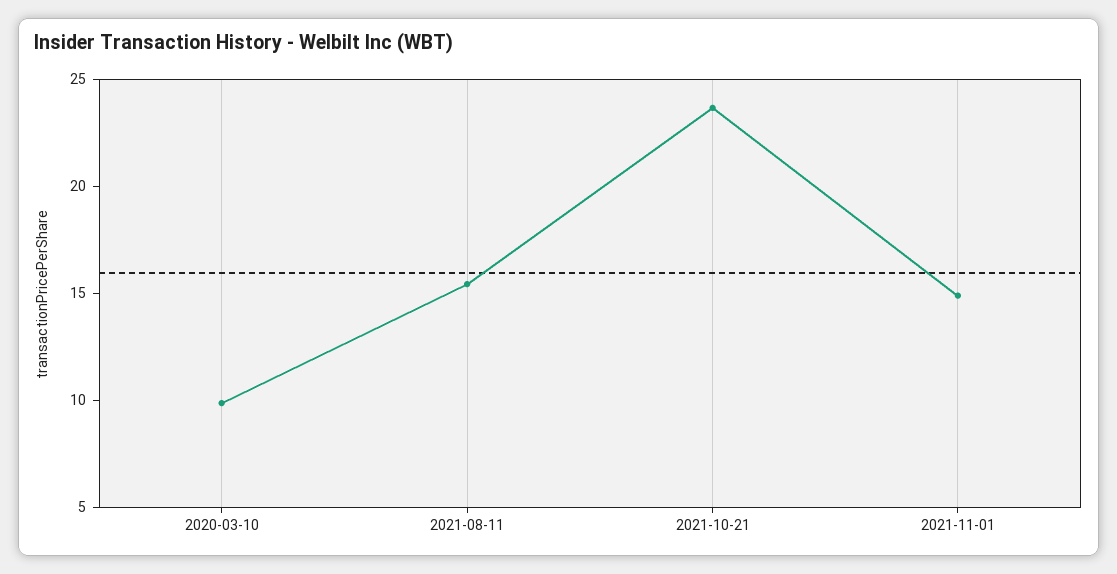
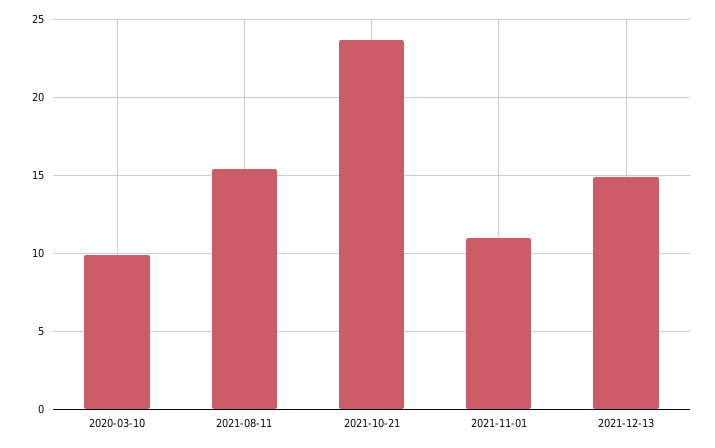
2021-11-01: 15 -> 11
2021-12-13: none -> 15

